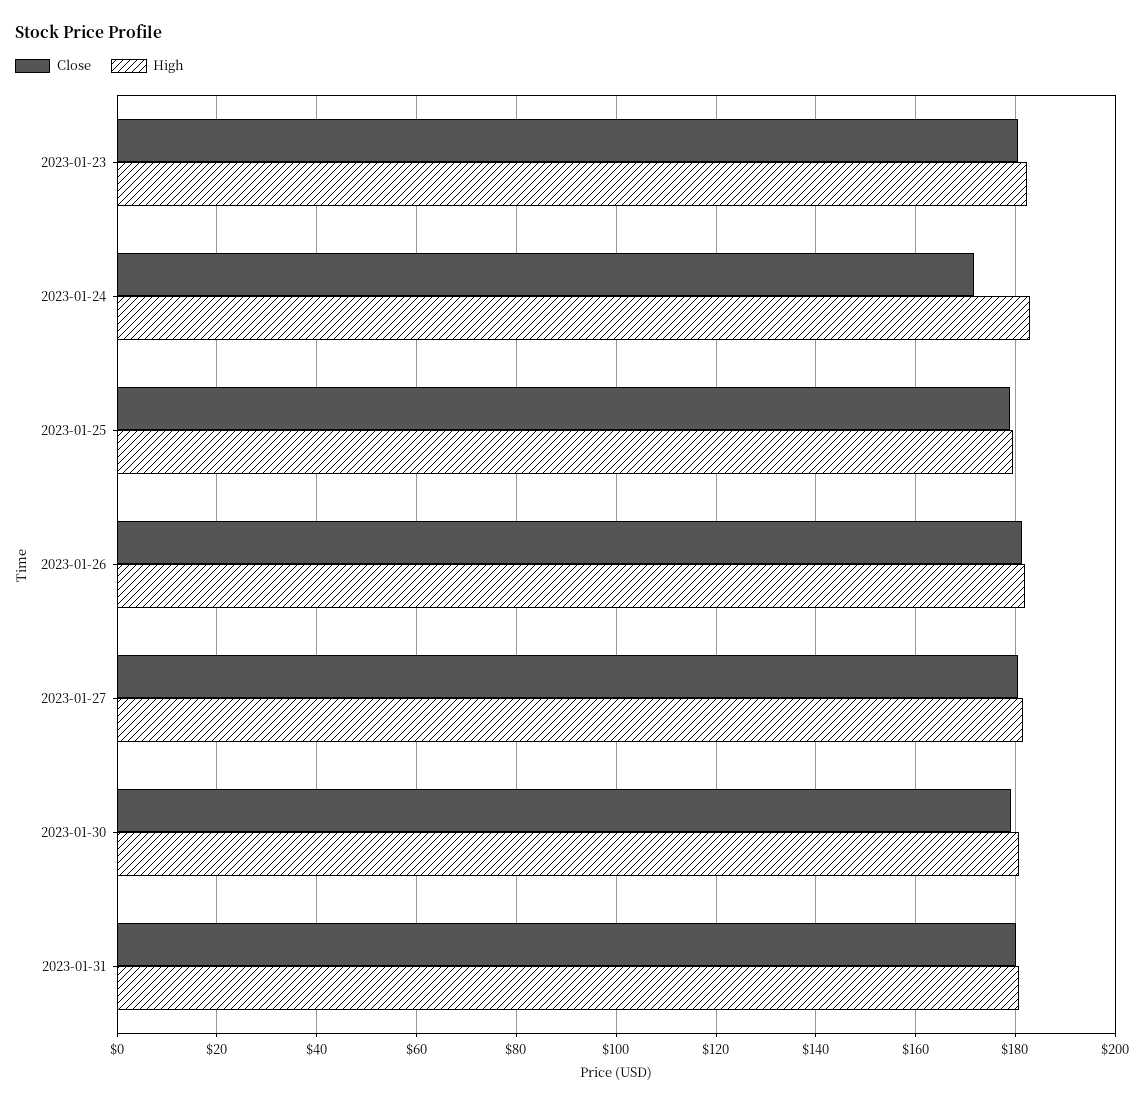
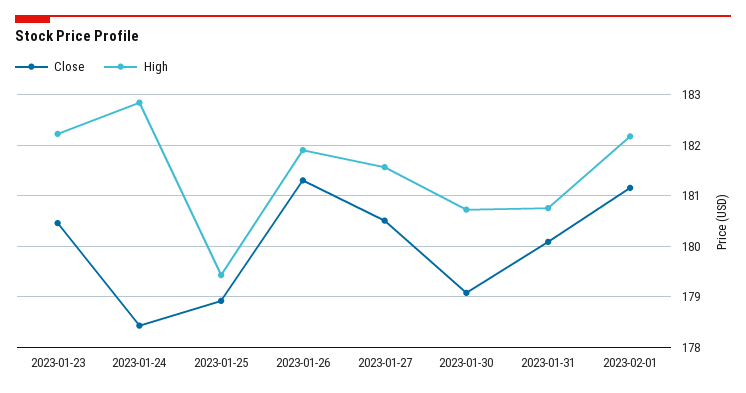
Close, 2023-01-24: 172 -> 178.4
Close, 2023-02-01: none -> 181.2
High, 2023-02-01: none -> 182.2

